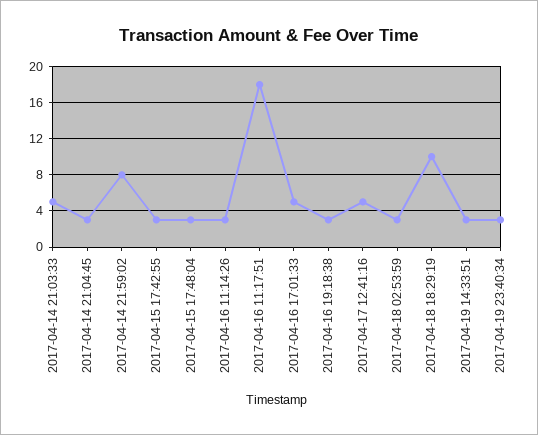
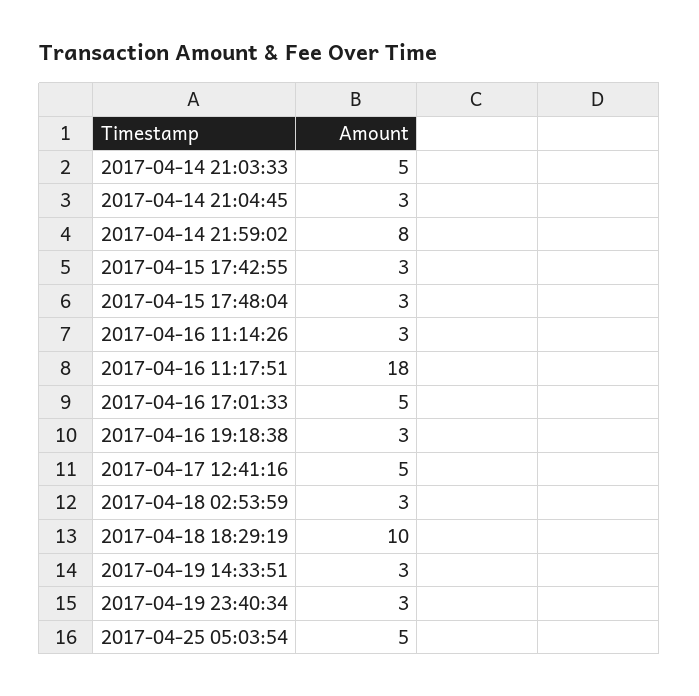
2017-04-25 05:03:54: none -> 5

